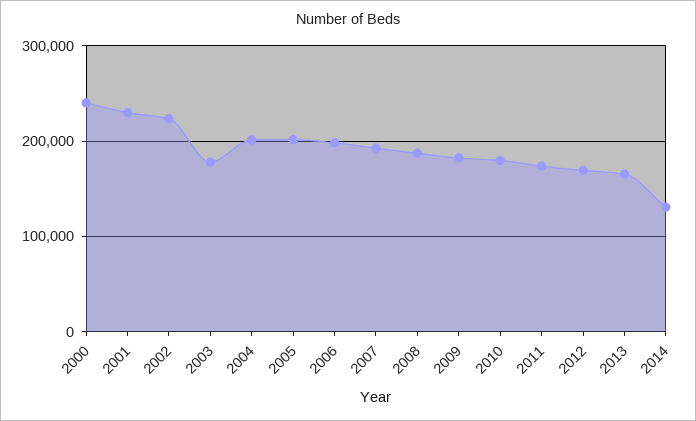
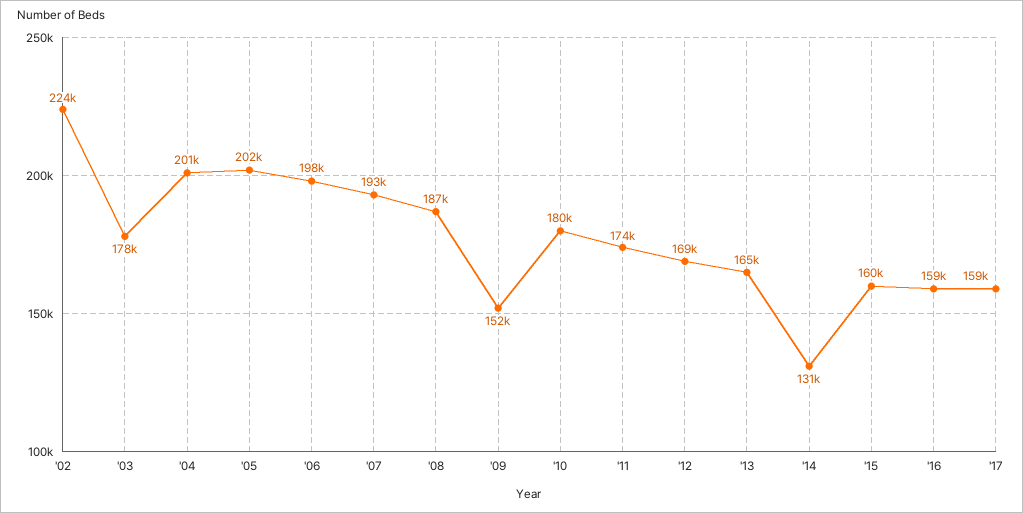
2000: 240000 -> none
2001: 230000 -> none
2009: 180000 -> 152000
'15: none -> 160000
'16: none -> 159000
'17: none -> 159000

